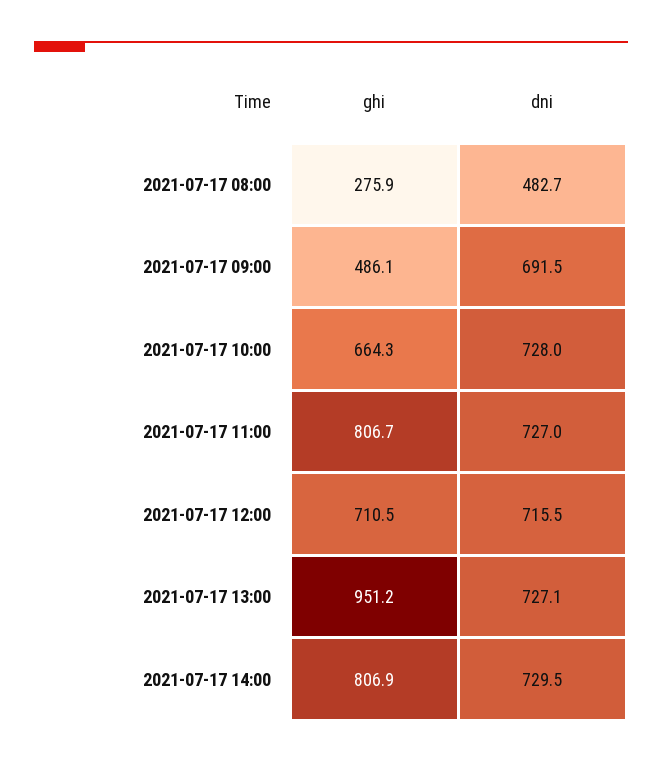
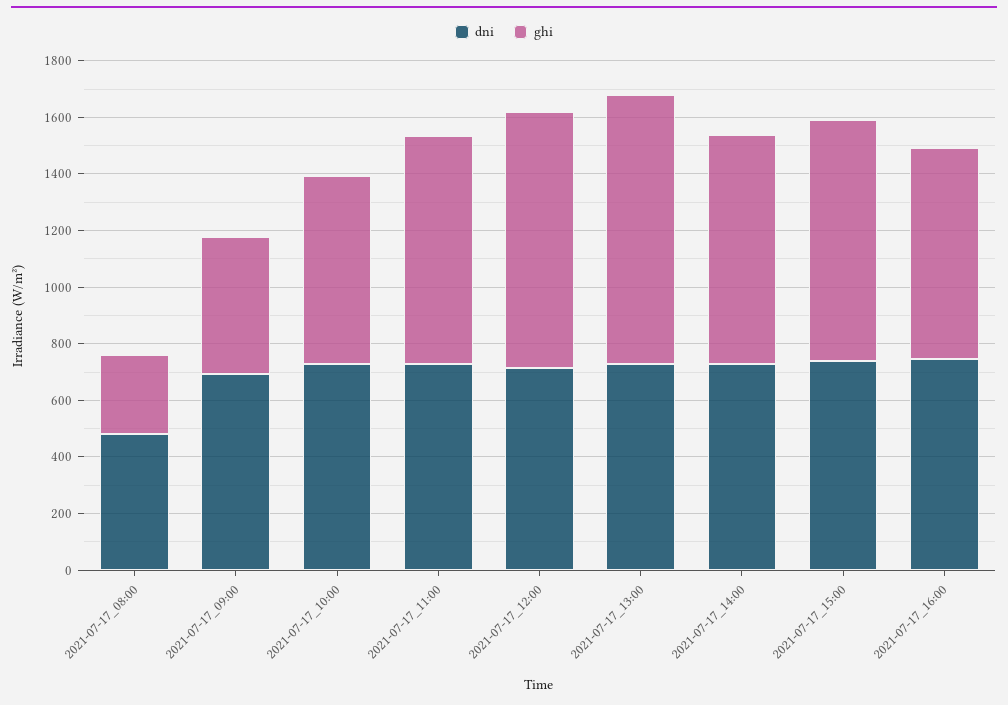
ghi, 2021-07-17 12:00: 710.5 -> 900
dni, 2021-07-17_15:00: none -> 750
ghi, 2021-07-17_15:00: none -> 850
dni, 2021-07-17_16:00: none -> 750
ghi, 2021-07-17_16:00: none -> 750

